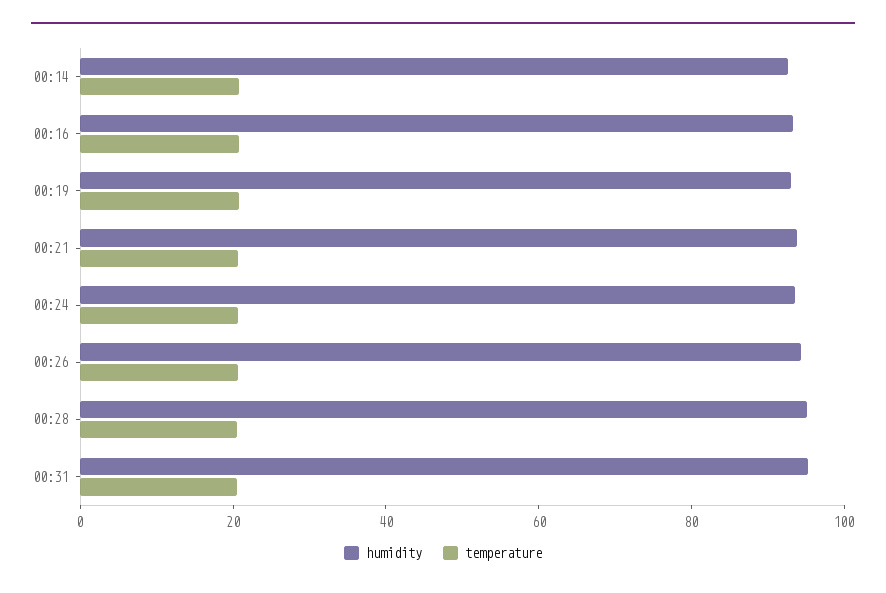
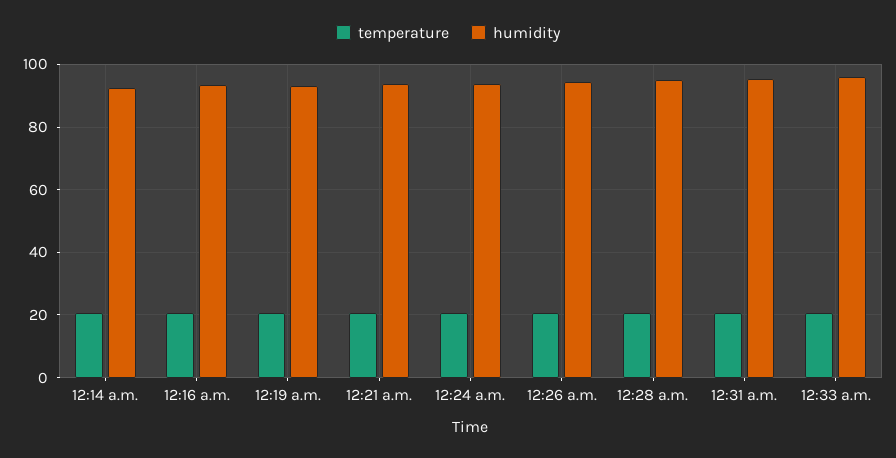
temperature, 12:33 a.m.: none -> 20
humidity, 12:33 a.m.: none -> 96

